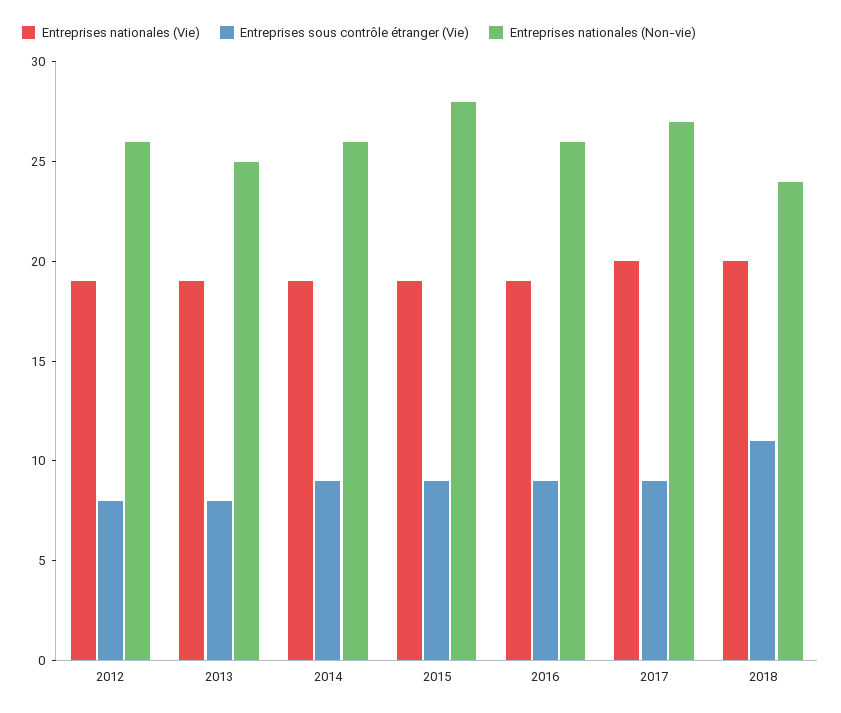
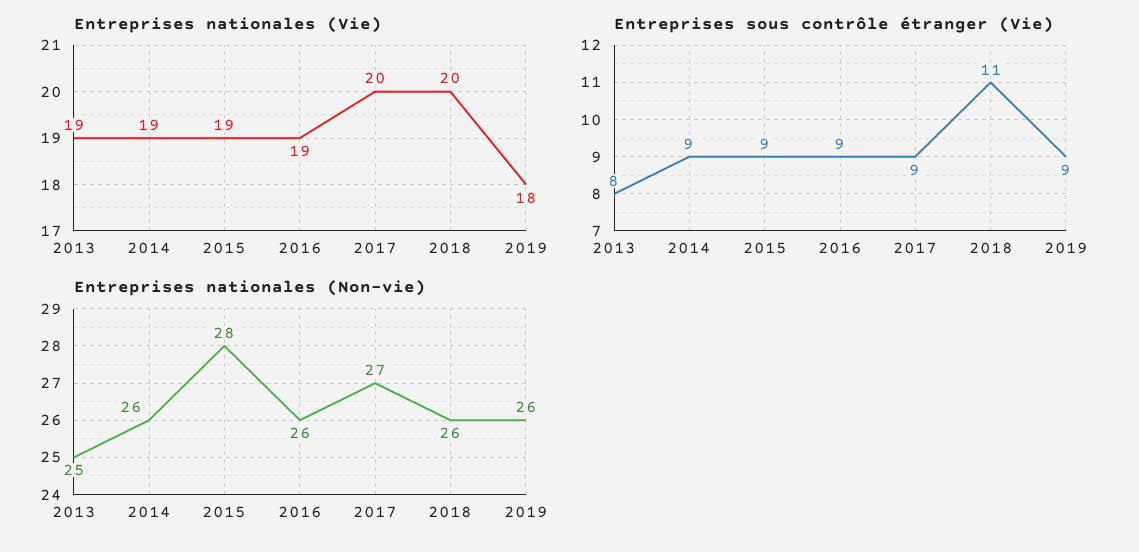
Entreprises nationales (Vie), 2012: 19 -> none
Entreprises sous contrôle étranger (Vie), 2012: 8 -> none
Entreprises nationales (Non-vie), 2012: 26 -> none
Entreprises nationales (Non-vie), 2018: 24 -> 26
Entreprises nationales (Vie), 2019: none -> 18
Entreprises sous contrôle étranger (Vie), 2019: none -> 9
Entreprises nationales (Non-vie), 2019: none -> 26

